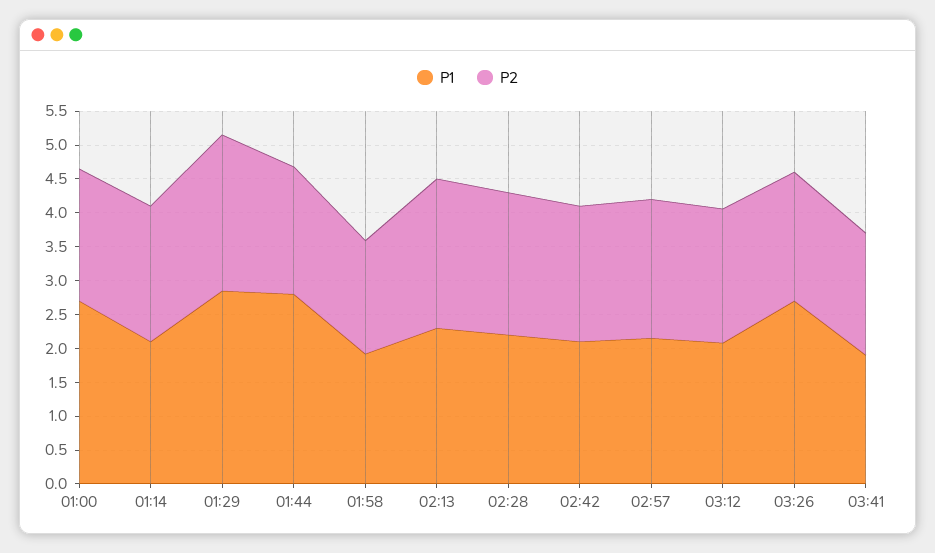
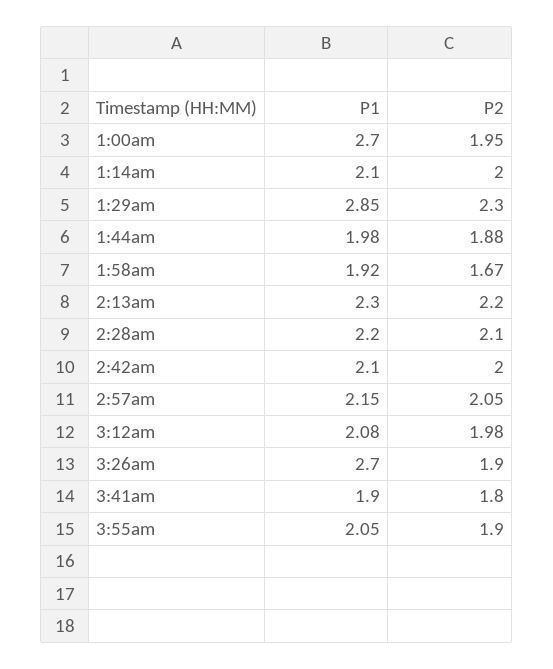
P1, 01:44: 2.75 -> 1.98
P1, 3:55am: none -> 2.05
P2, 3:55am: none -> 1.9

